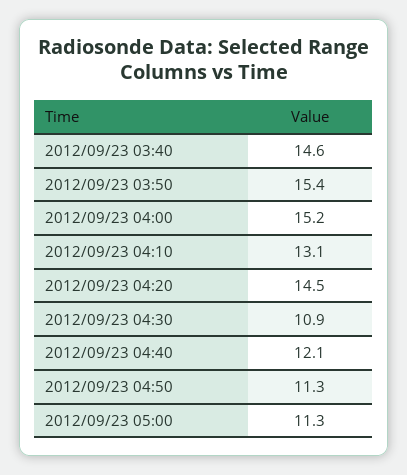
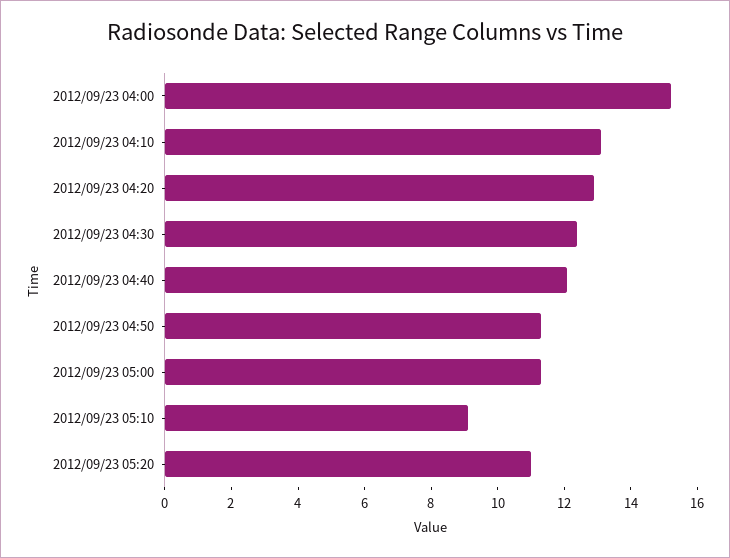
2012/09/23 03:40: 14.6 -> none
2012/09/23 03:50: 15.4 -> none
2012/09/23 04:20: 14.5 -> 13
2012/09/23 04:30: 10.9 -> 12.5
2012/09/23 05:10: none -> 9
2012/09/23 05:20: none -> 11

